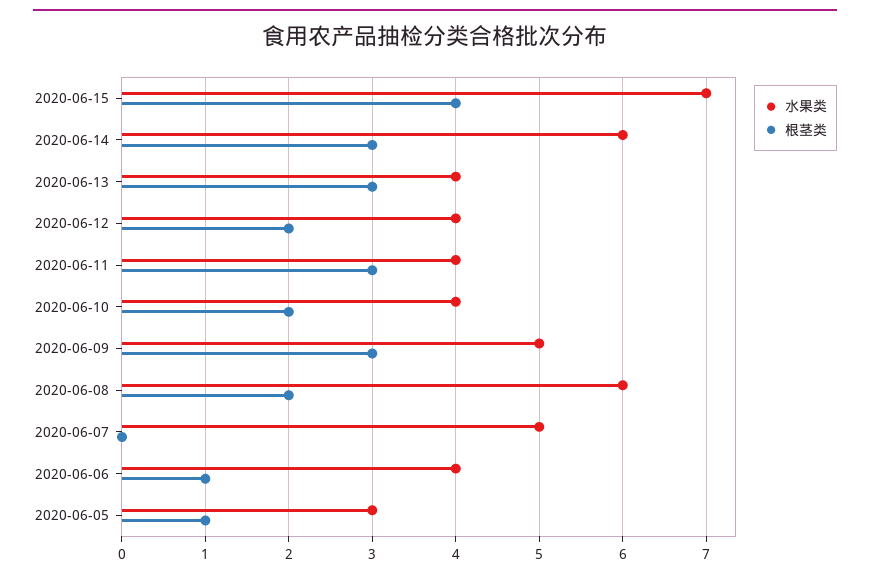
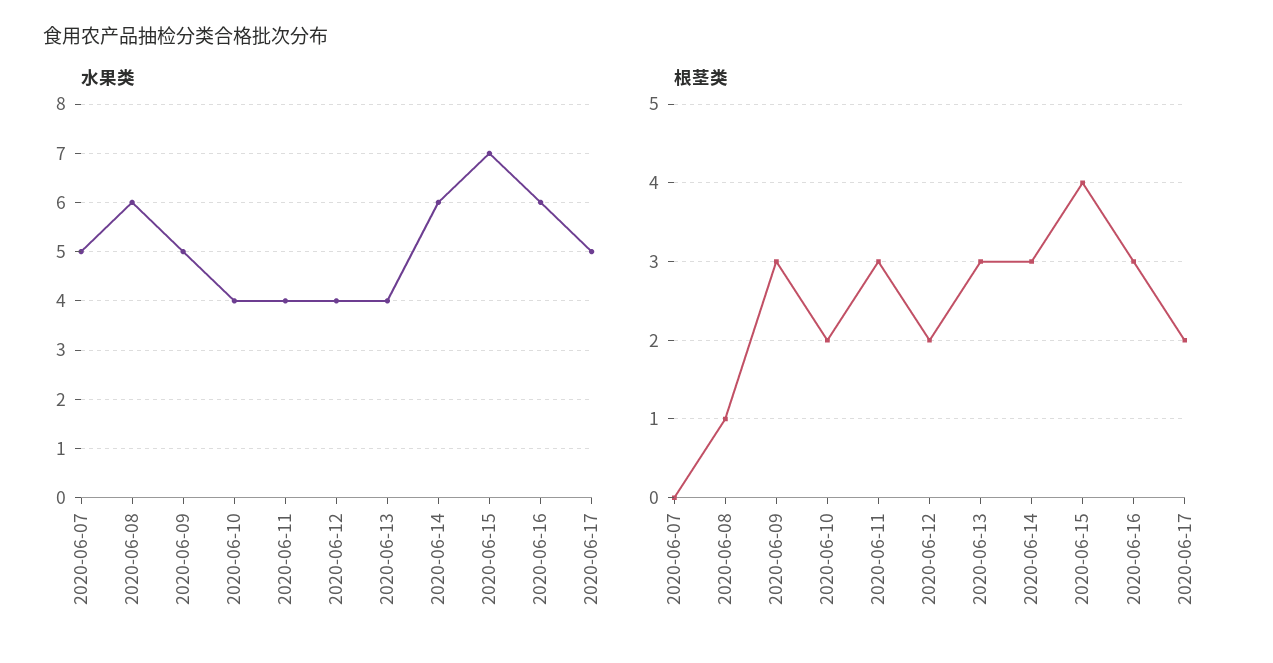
根茎类, 2020-06-08: 2 -> 1
水果类, 2020-06-06: 4 -> none
根茎类, 2020-06-06: 1 -> none
水果类, 2020-06-05: 3 -> none
根茎类, 2020-06-05: 1 -> none
水果类, 2020-06-16: none -> 6
水果类, 2020-06-17: none -> 5
根茎类, 2020-06-16: none -> 3
根茎类, 2020-06-17: none -> 2

